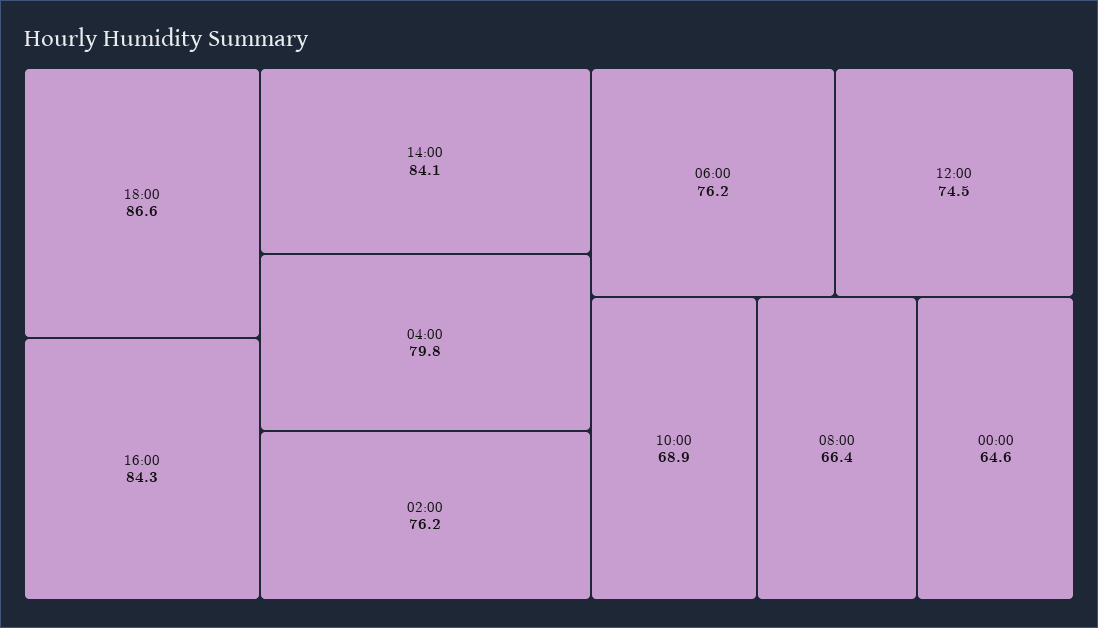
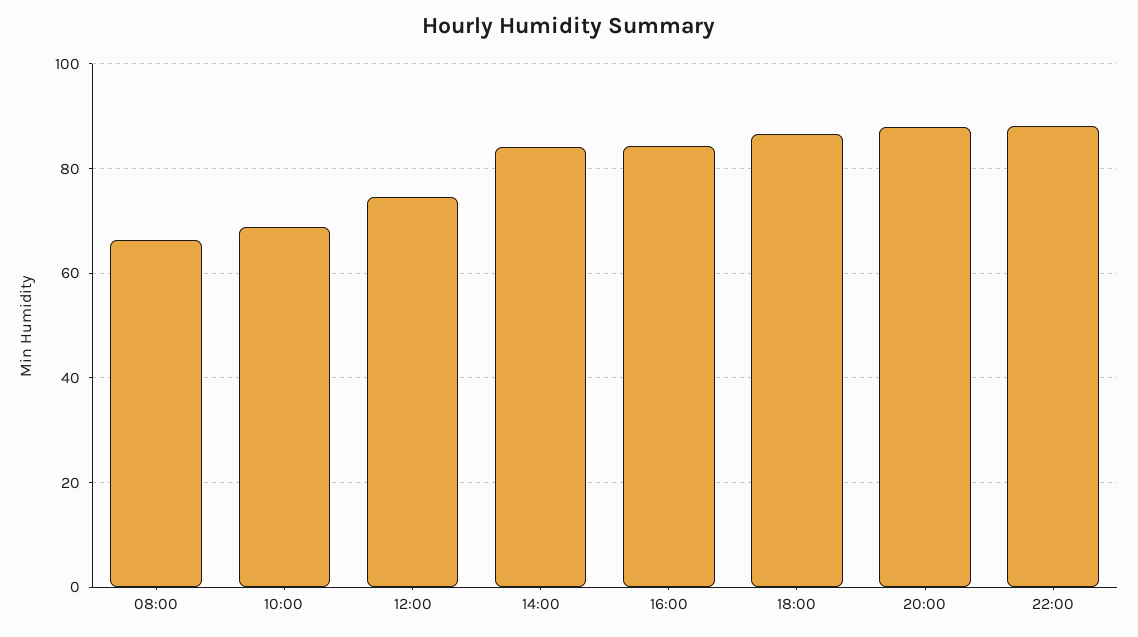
04:00: 79.8 -> none
02:00: 76.2 -> none
06:00: 76.2 -> none
00:00: 64.6 -> none
20:00: none -> 88
22:00: none -> 88

